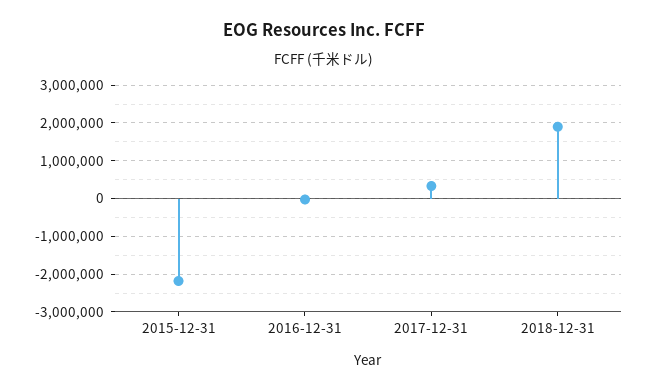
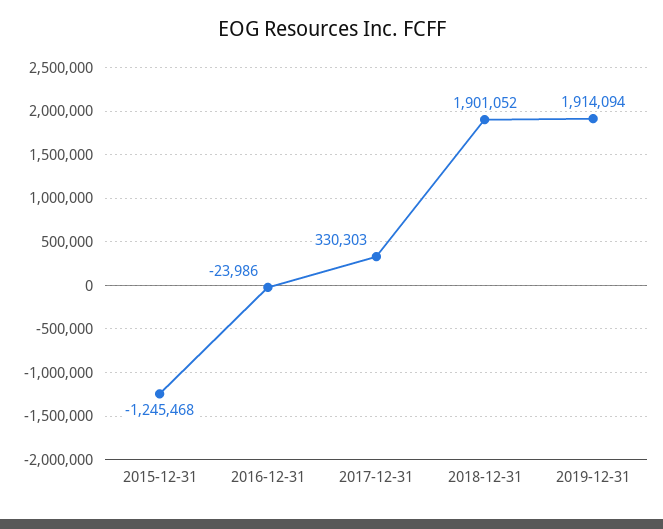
2015-12-31: -2200000 -> -1245468
2019-12-31: none -> 1914094

